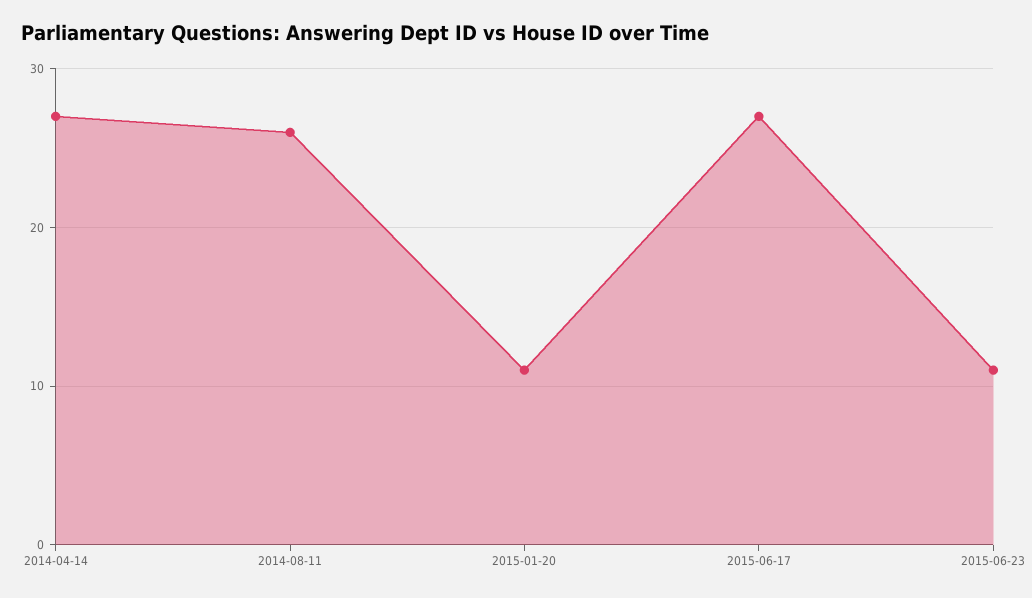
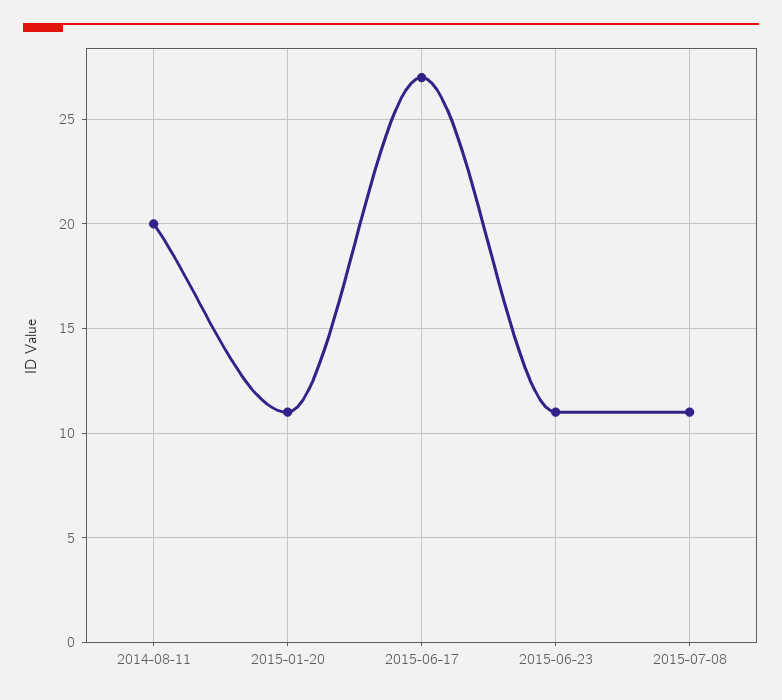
2014-04-14: 27 -> none
2014-08-11: 26 -> 20
2015-07-08: none -> 11

